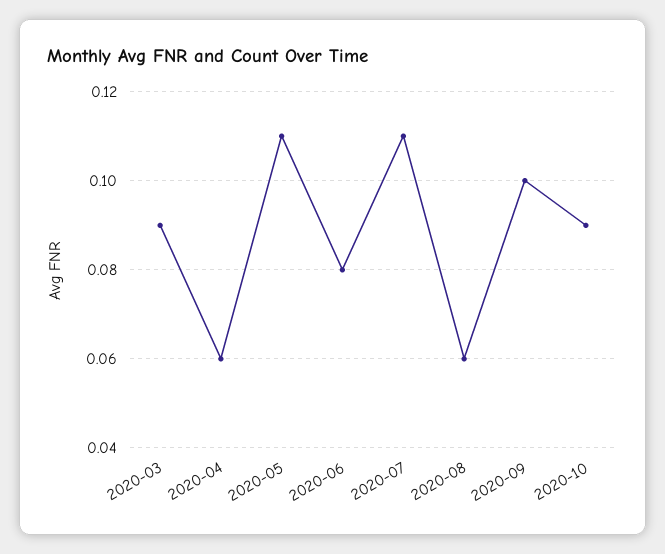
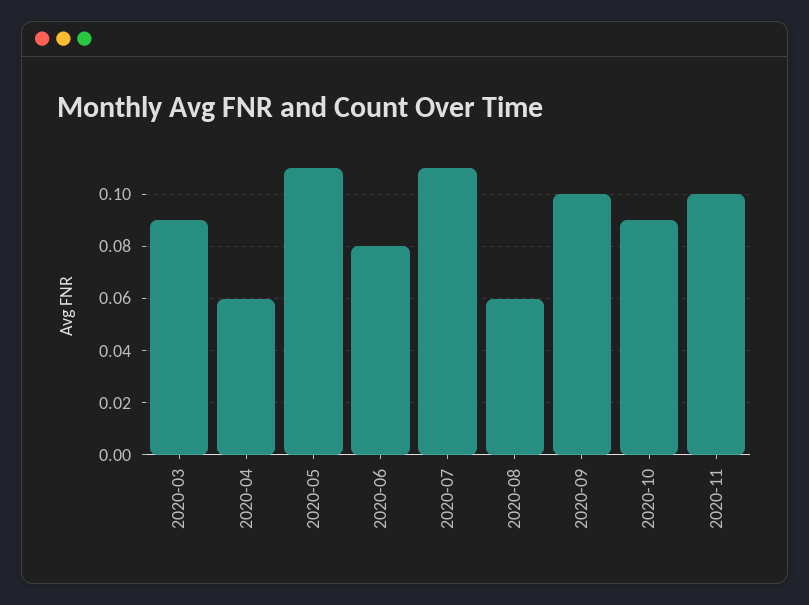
2020-11: none -> 0.1

